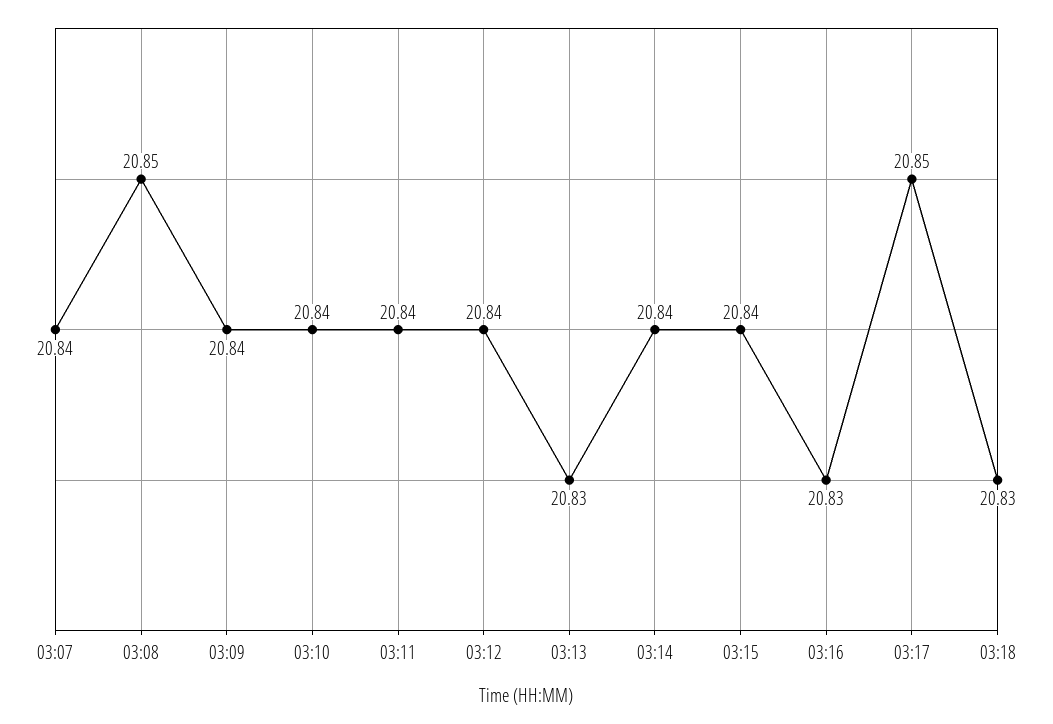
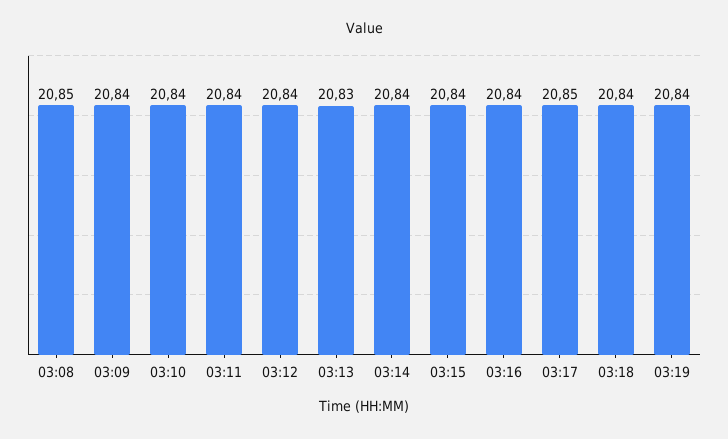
03:07: 20.84 -> none
03:16: 20.83 -> 20.84
03:18: 20.83 -> 20.84
03:19: none -> 20.84

